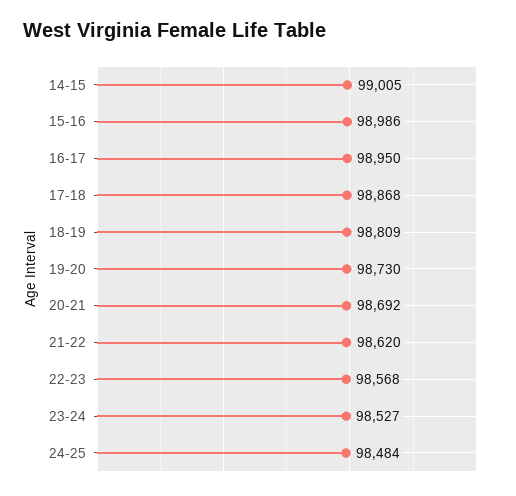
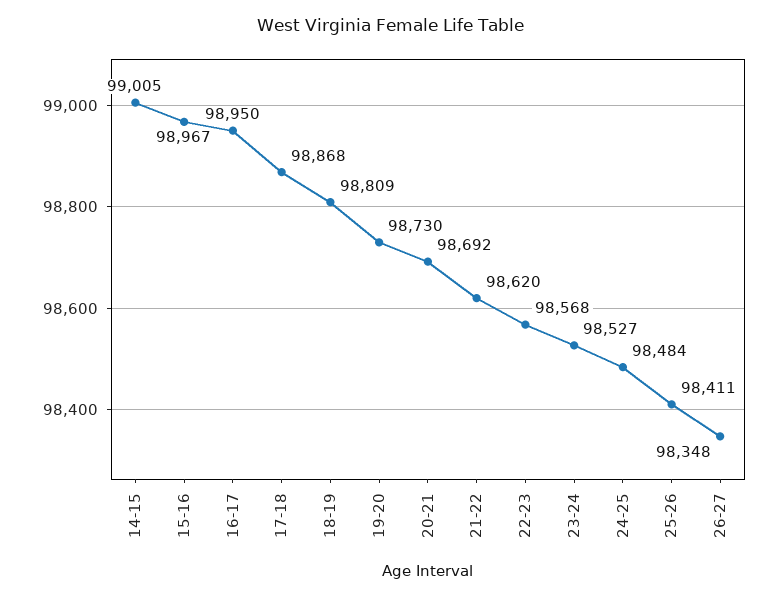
15-16: 98986 -> 98967
25-26: none -> 98411
26-27: none -> 98348

